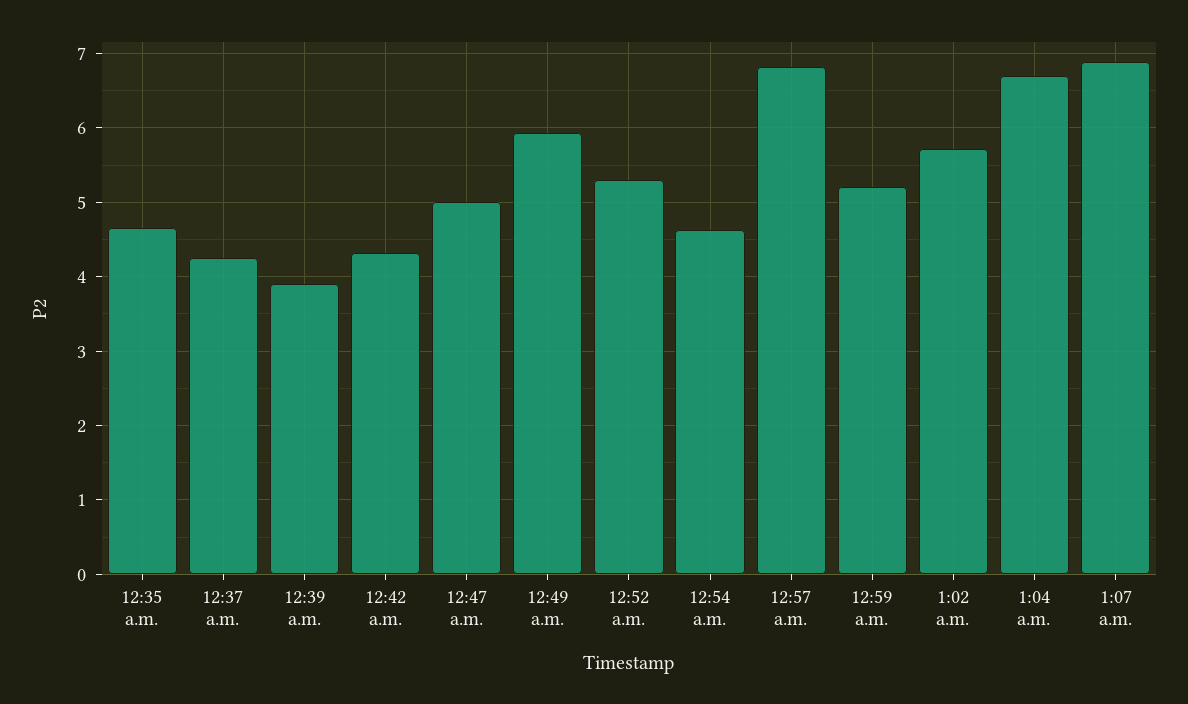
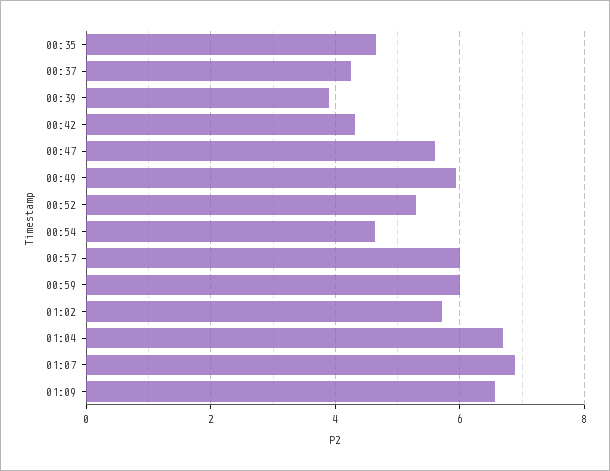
12:47 a.m.: 5 -> 5.6
12:57 a.m.: 6.8 -> 6
12:59 a.m.: 5.2 -> 6
01:09: none -> 6.6

